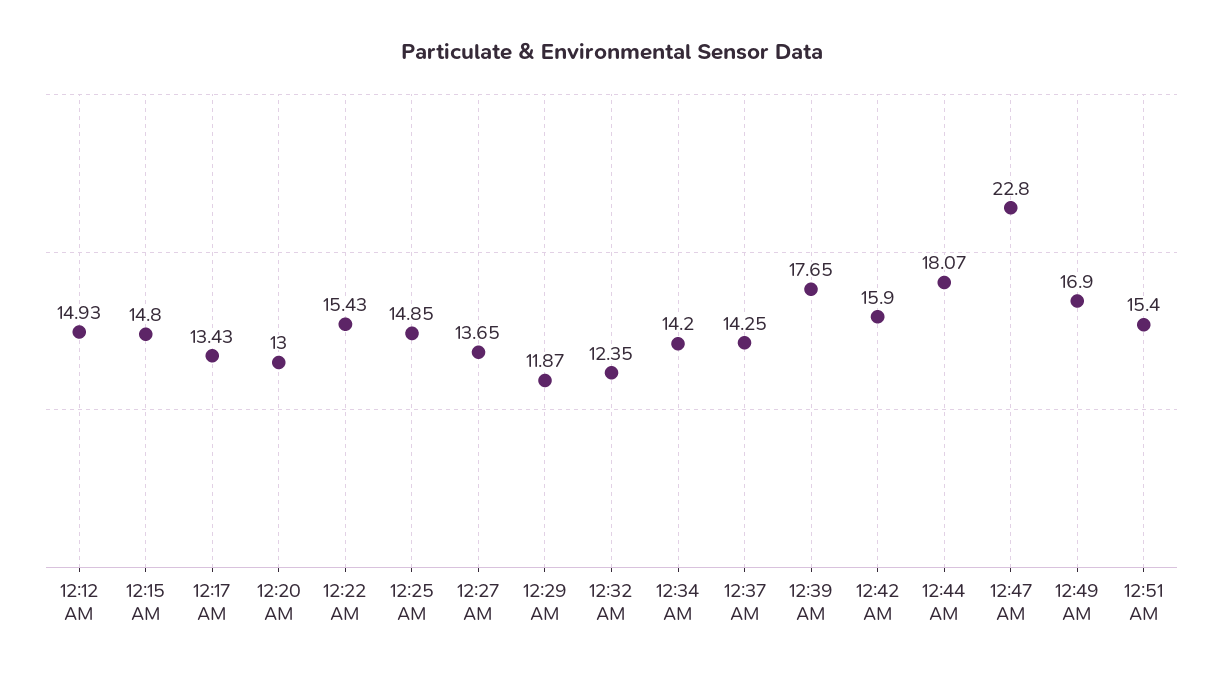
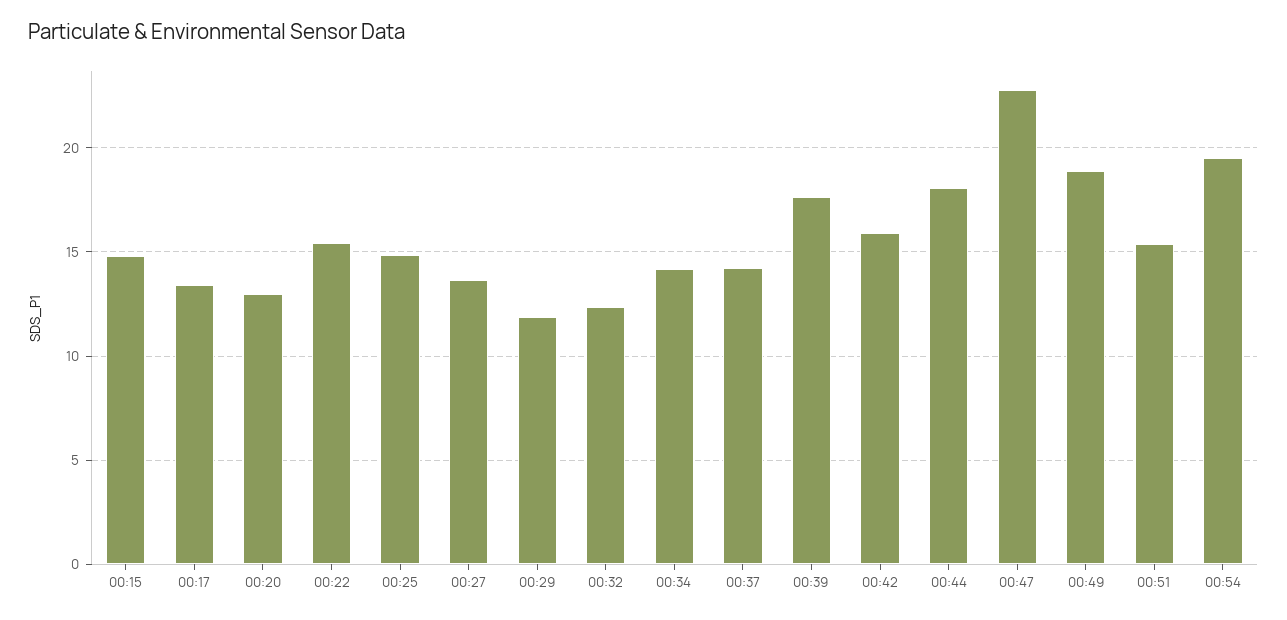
12:12 AM: 14.93 -> none
12:49 AM: 16.9 -> 19
00:54: none -> 19.5

